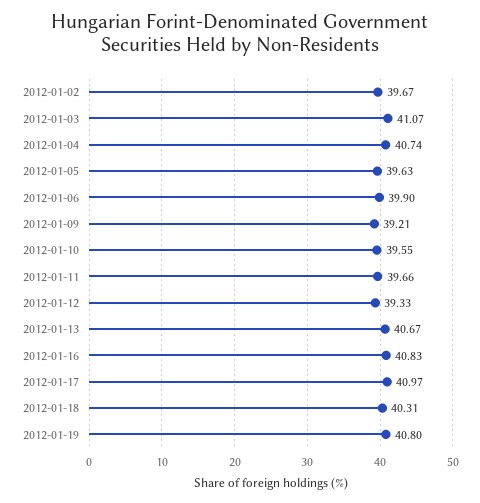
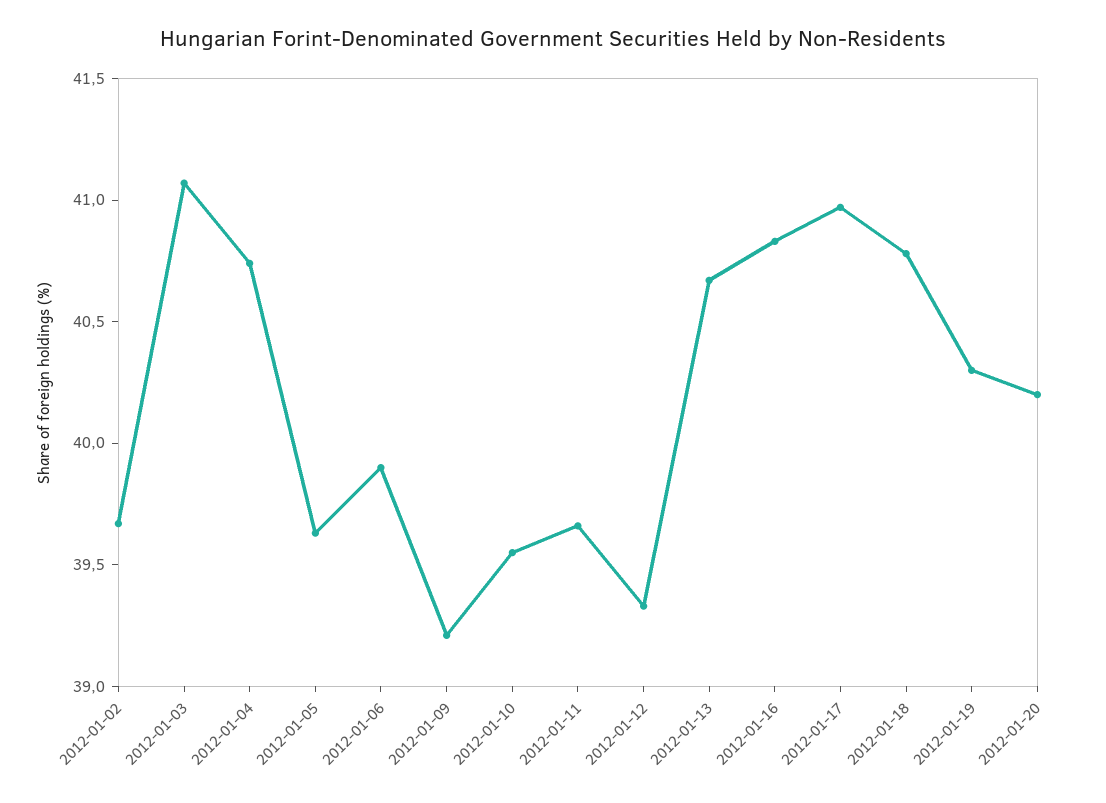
2012-01-18: 40.31 -> 40.8
2012-01-19: 40.8 -> 40.3
2012-01-20: none -> 40.2

